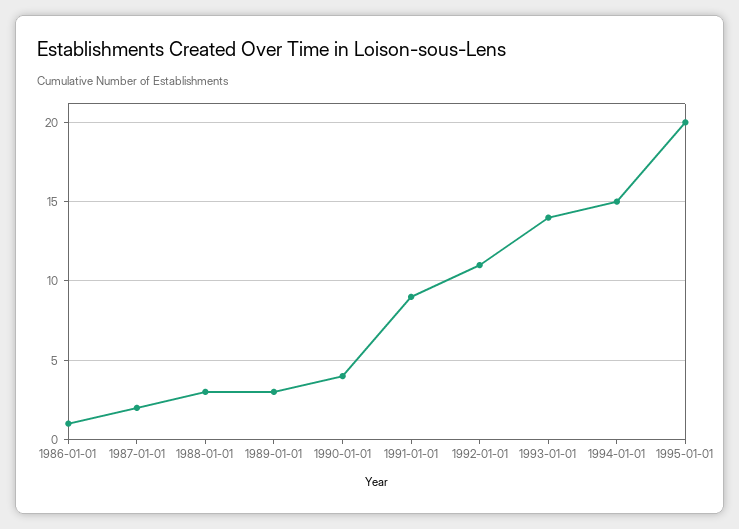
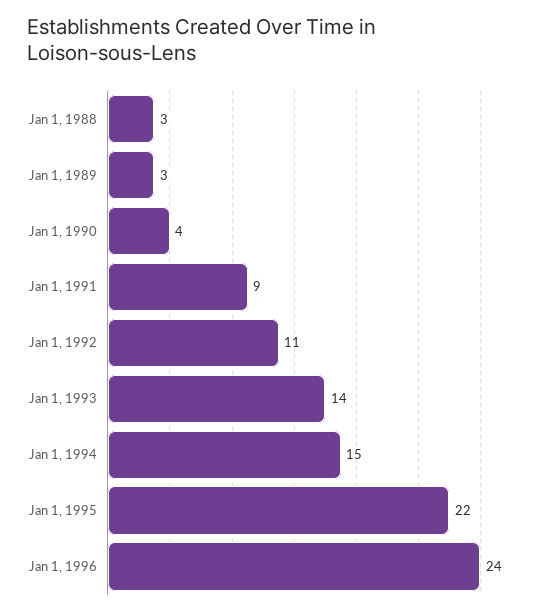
1986-01-01: 1 -> none
1987-01-01: 2 -> none
1995-01-01: 20 -> 22
Jan 1, 1996: none -> 24

